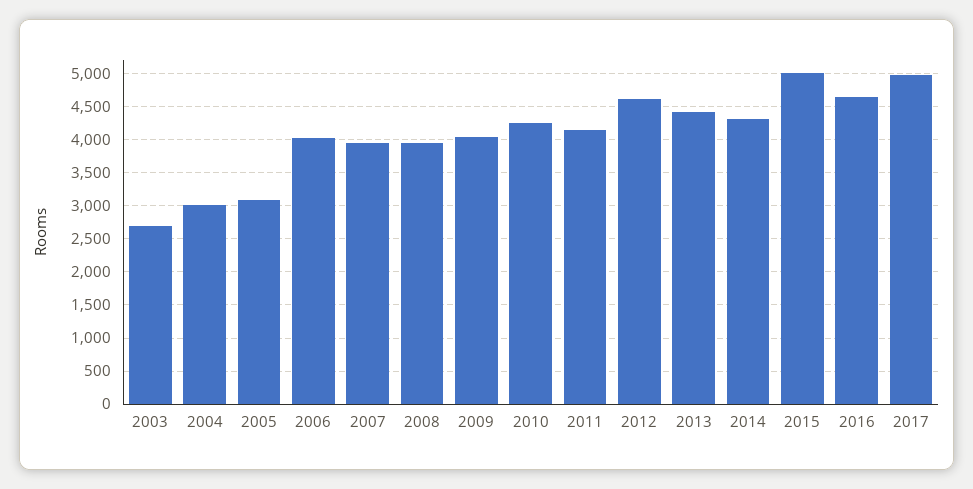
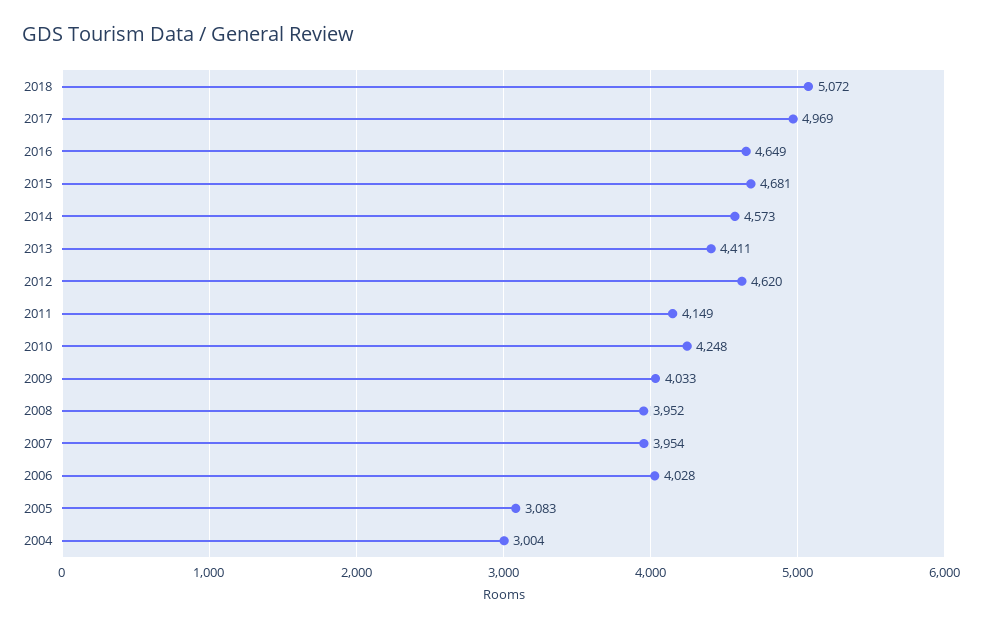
2003: 2700 -> none
2014: 4300 -> 4573
2015: 5000 -> 4681
2018: none -> 5072

